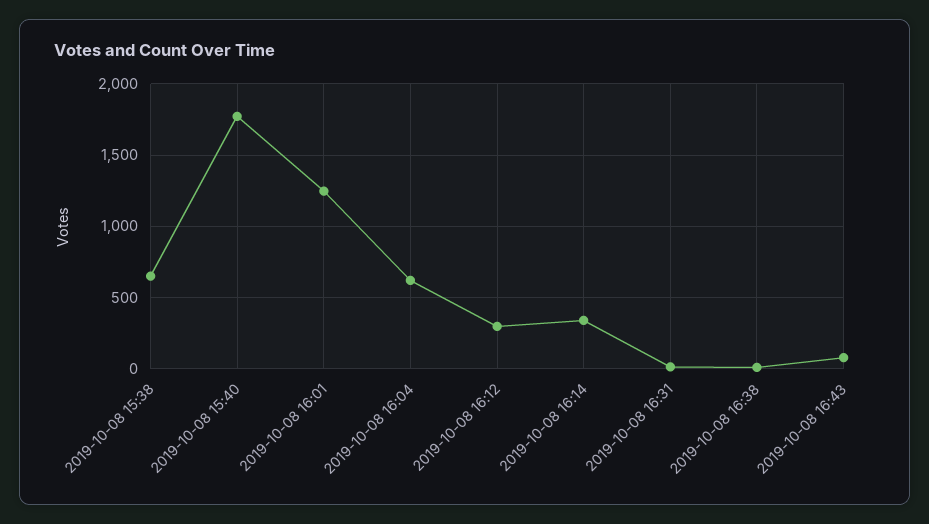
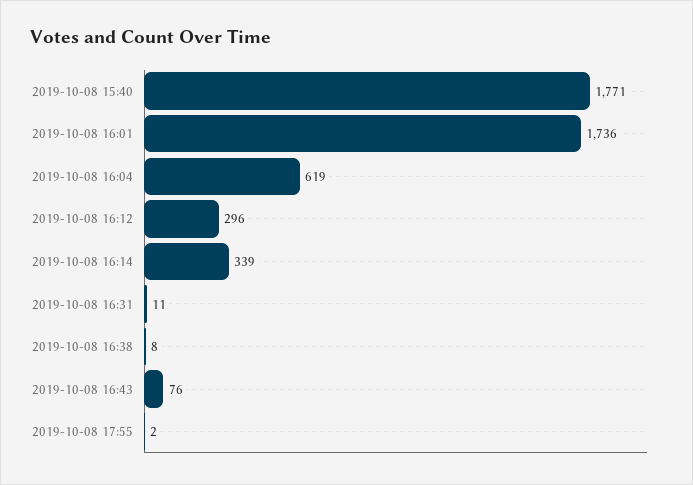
2019-10-08 15:38: 650 -> none
2019-10-08 16:01: 1250 -> 1736
2019-10-08 17:55: none -> 2

